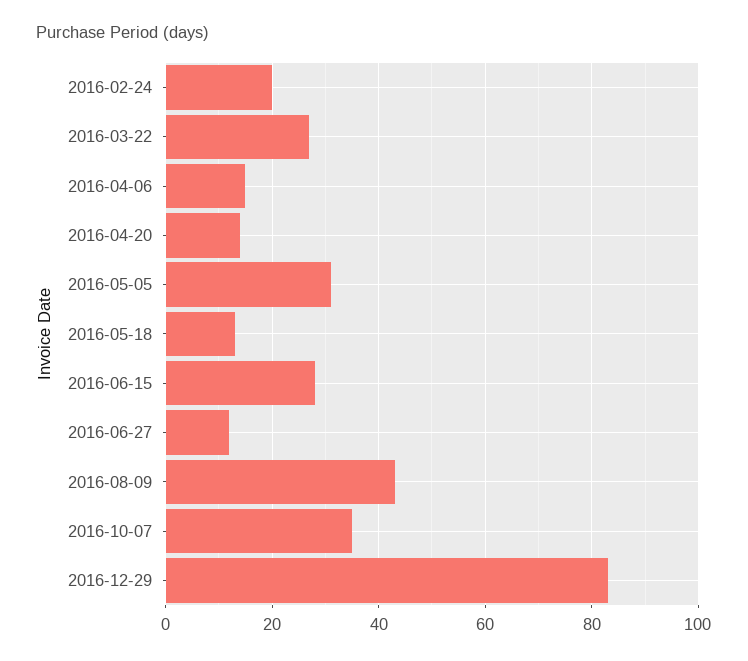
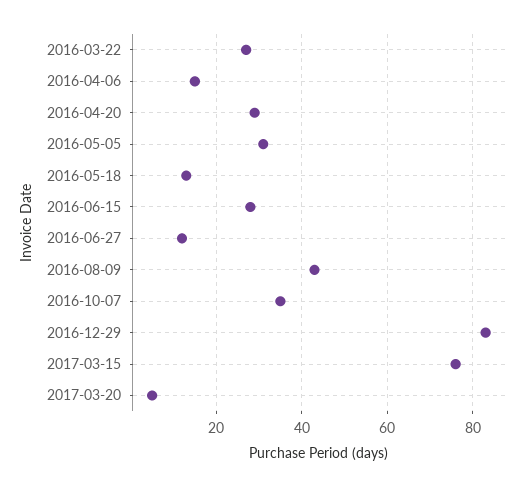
2016-02-24: 20 -> none
2016-04-20: 15 -> 30
2017-03-15: none -> 75
2017-03-20: none -> 5

